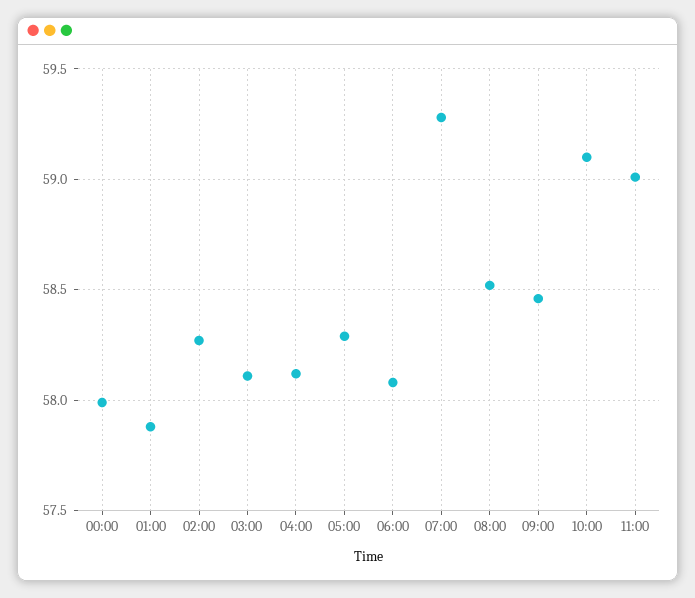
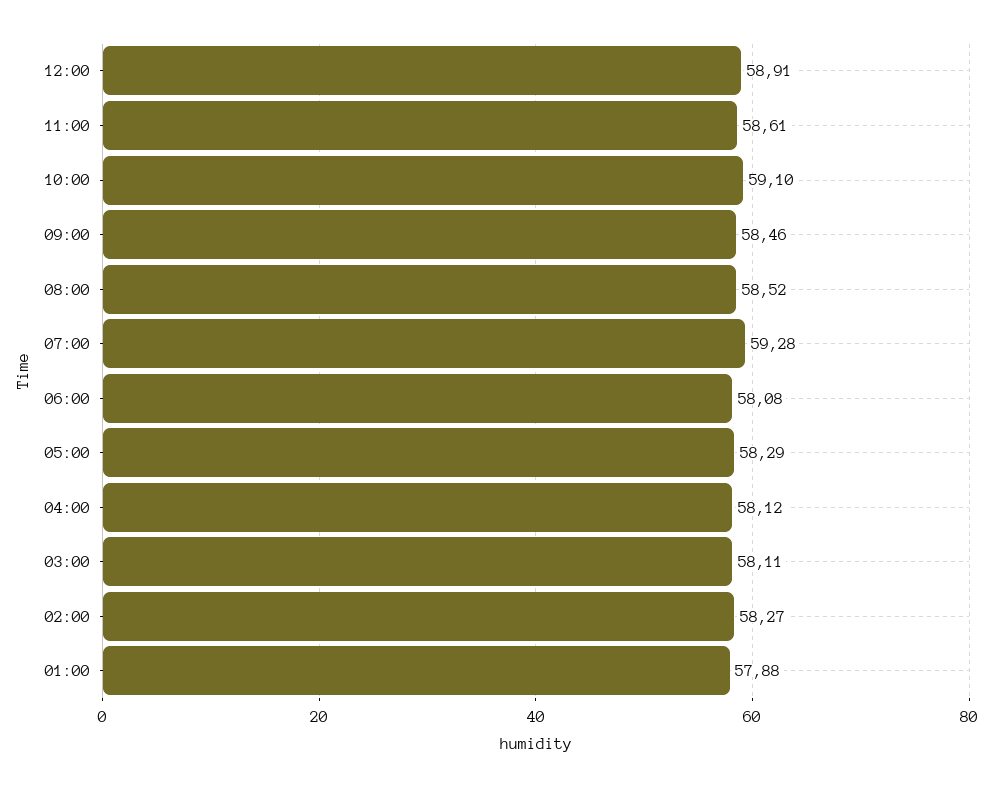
00:00: 58 -> none
11:00: 59 -> 58.61
12:00: none -> 58.91

